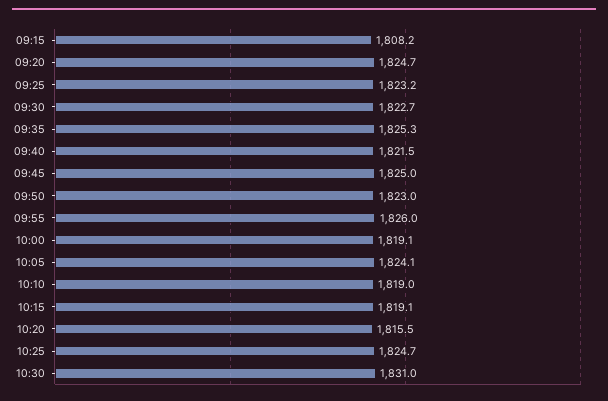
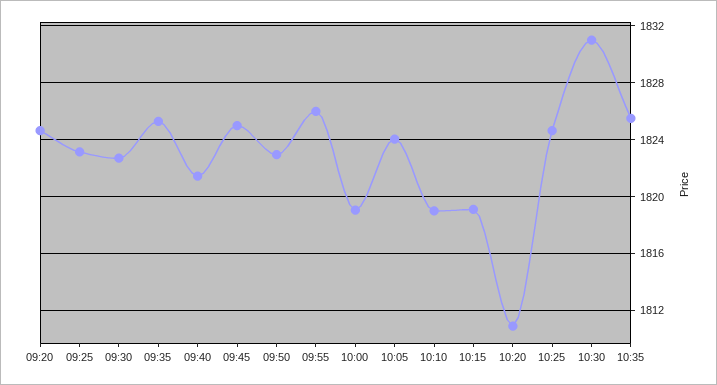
09:15: 1808.2 -> none
10:20: 1815.5 -> 1811
10:35: none -> 1825.5

